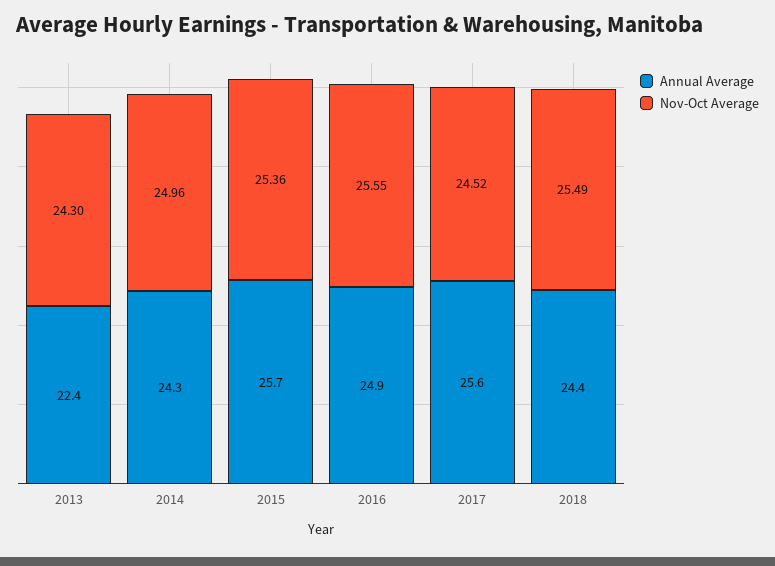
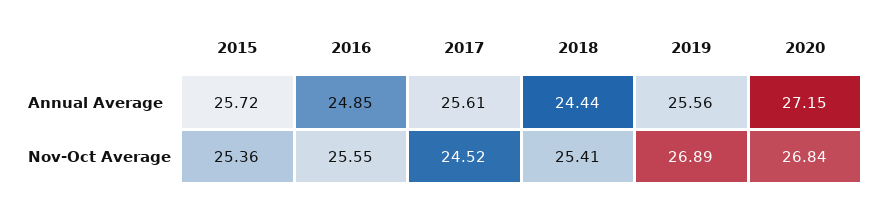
Annual Average, 2013: 22.4 -> none
Nov-Oct Average, 2013: 24.3 -> none
Annual Average, 2014: 24.3 -> none
Nov-Oct Average, 2014: 24.96 -> none
Nov-Oct Average, 2018: 25.49 -> 25.41
Annual Average, 2019: none -> 25.56
Annual Average, 2020: none -> 27.15
Nov-Oct Average, 2019: none -> 26.89
Nov-Oct Average, 2020: none -> 26.84

